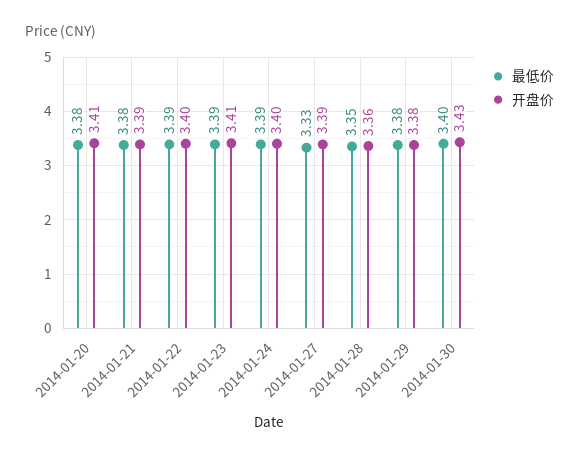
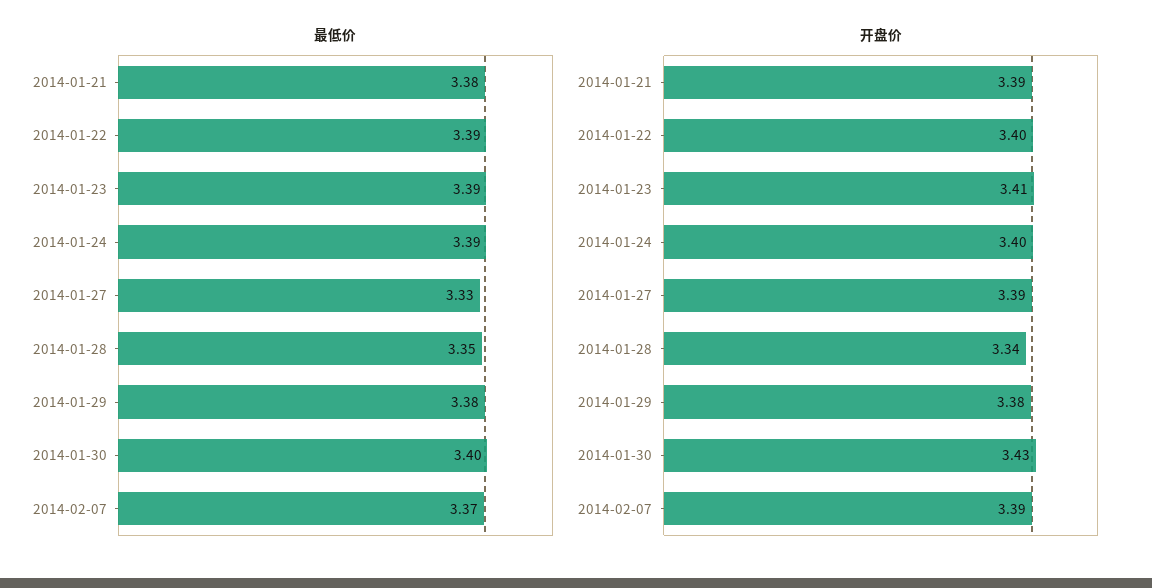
最低价, 2014-01-20: 3.38 -> none
开盘价, 2014-01-20: 3.41 -> none
开盘价, 2014-01-28: 3.36 -> 3.34
最低价, 2014-02-07: none -> 3.37
开盘价, 2014-02-07: none -> 3.39

